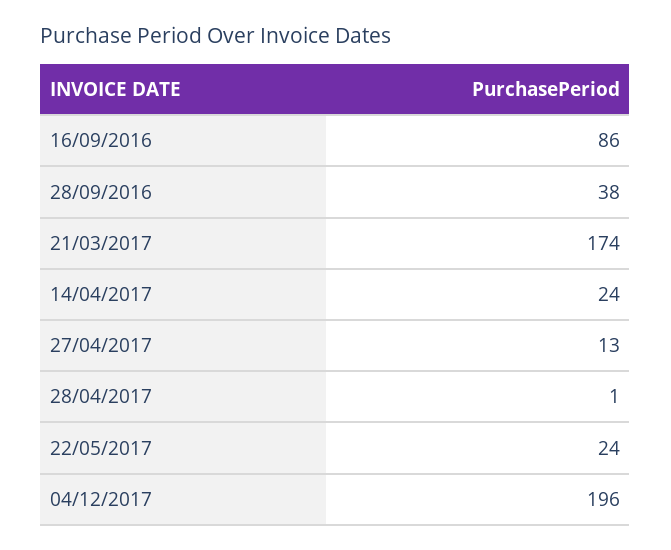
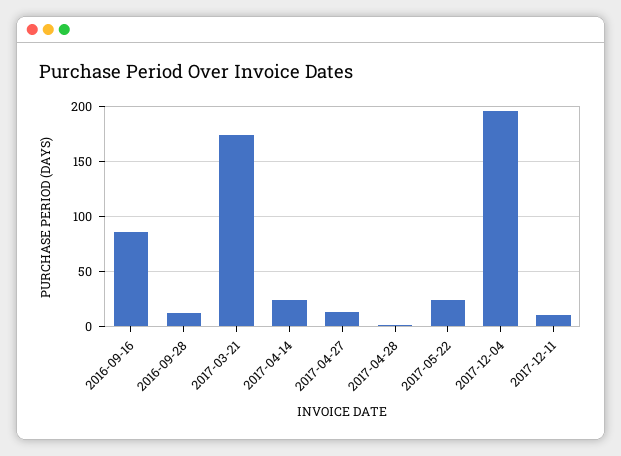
28/09/2016: 38 -> 10
2017-12-11: none -> 10

